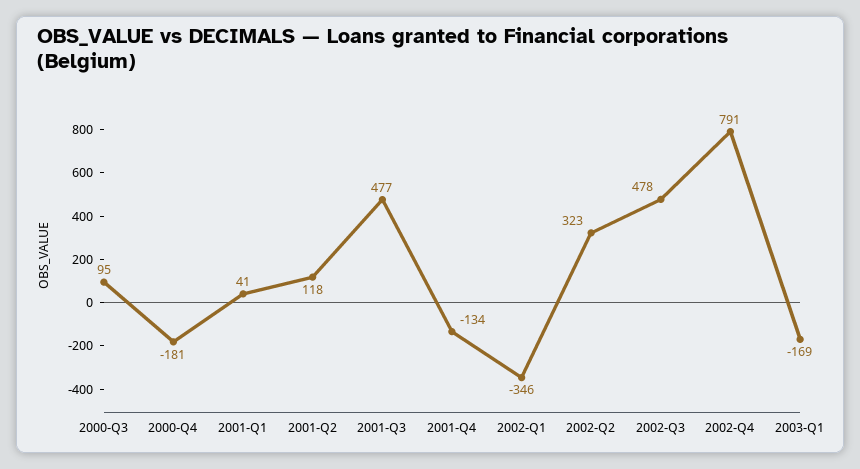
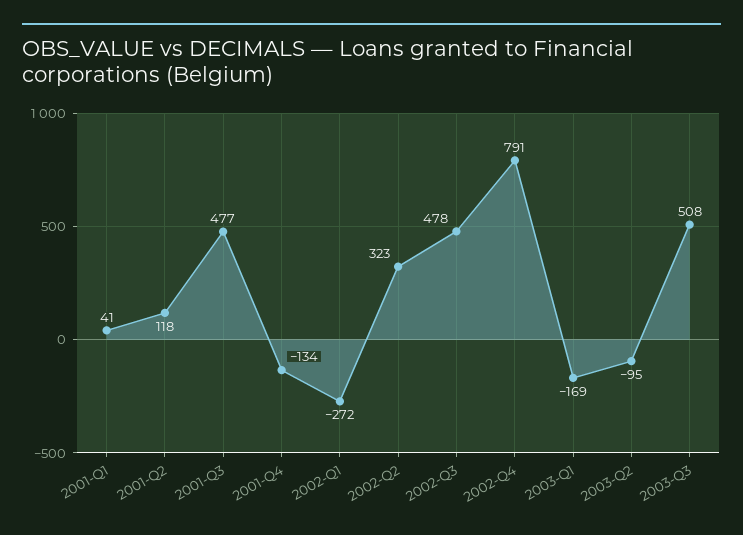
2000-Q3: 95 -> none
2000-Q4: -181 -> none
2002-Q1: -346 -> -272
2003-Q2: none -> -95
2003-Q3: none -> 508

